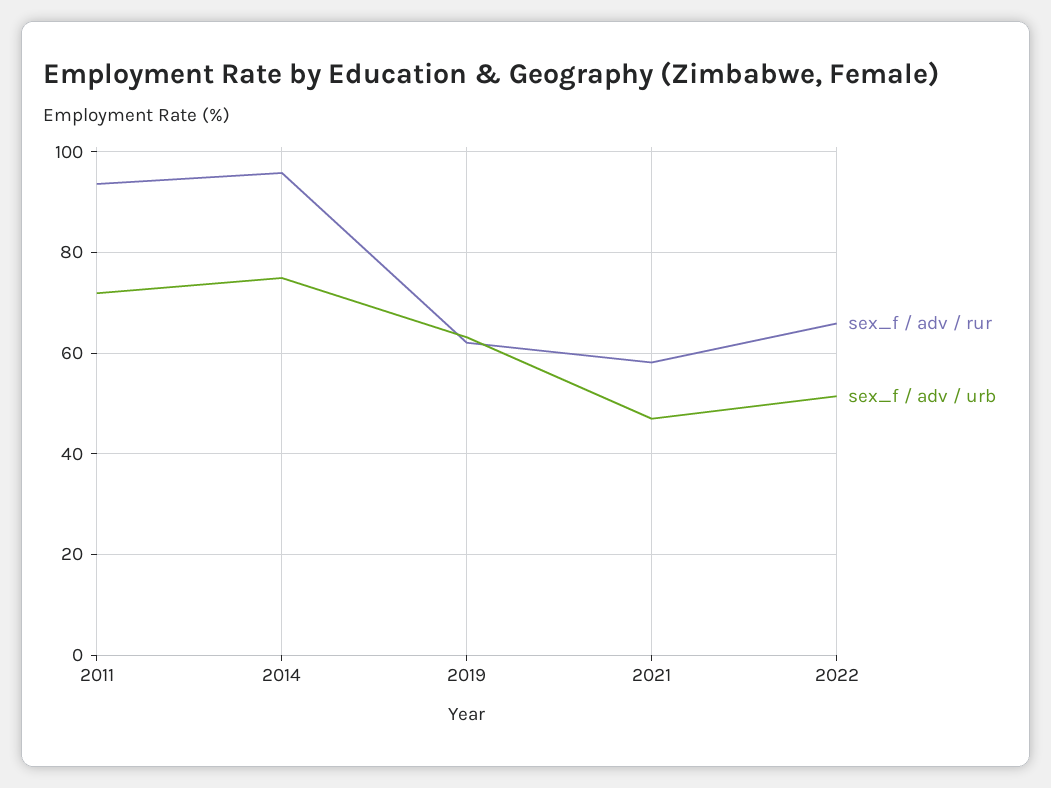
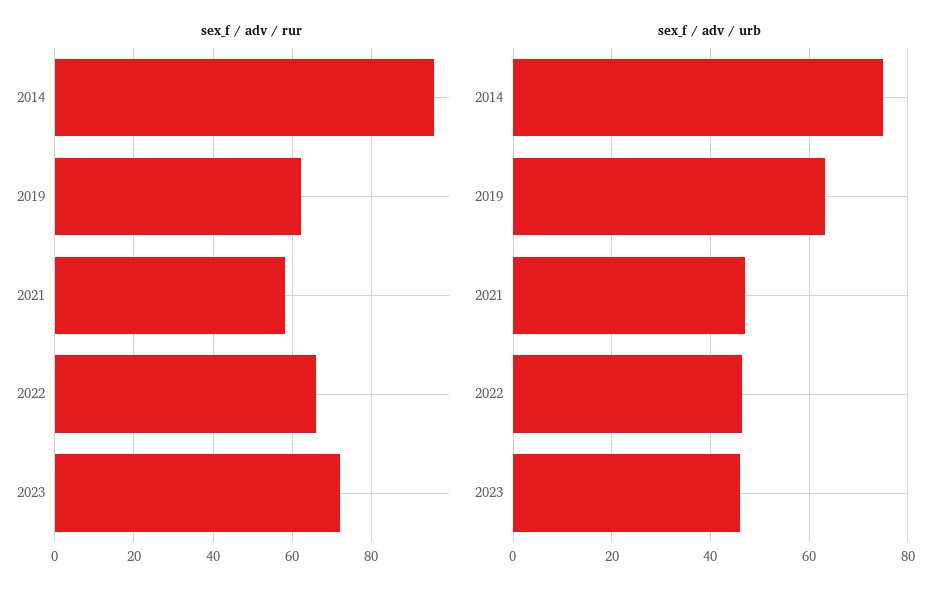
sex_f / adv / rur, 2011: 94 -> none
sex_f / adv / urb, 2011: 72 -> none
sex_f / adv / urb, 2022: 52 -> 46
sex_f / adv / rur, 2023: none -> 72
sex_f / adv / urb, 2023: none -> 46

